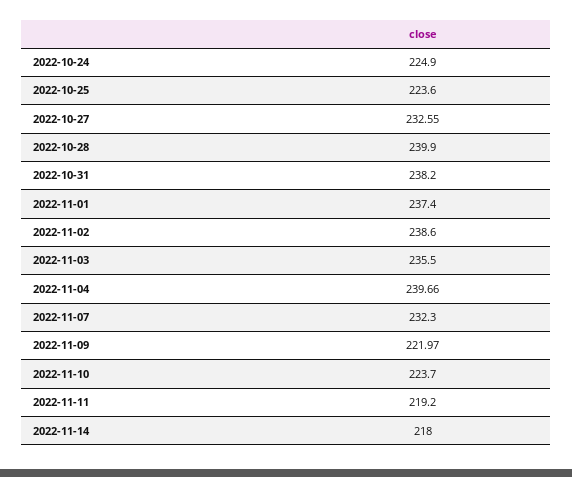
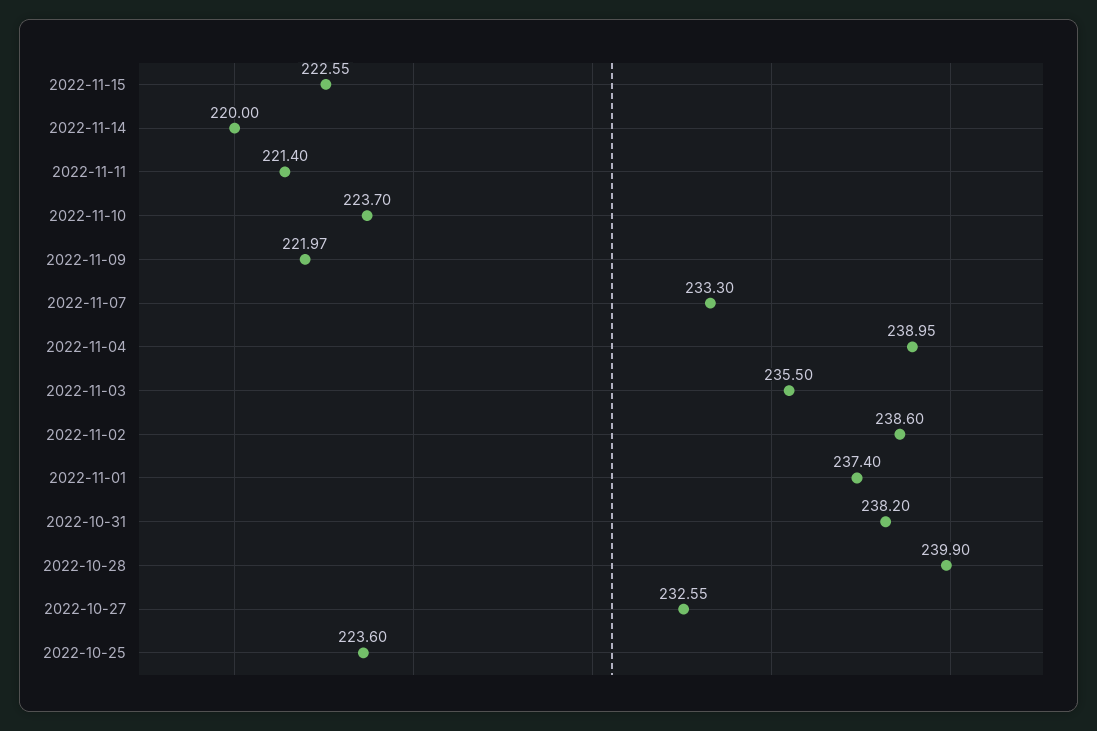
2022-10-24: 224.9 -> none
2022-11-04: 239.66 -> 238.95
2022-11-07: 232.3 -> 233.3
2022-11-11: 219.2 -> 221.4
2022-11-14: 218 -> 220
2022-11-15: none -> 222.55

